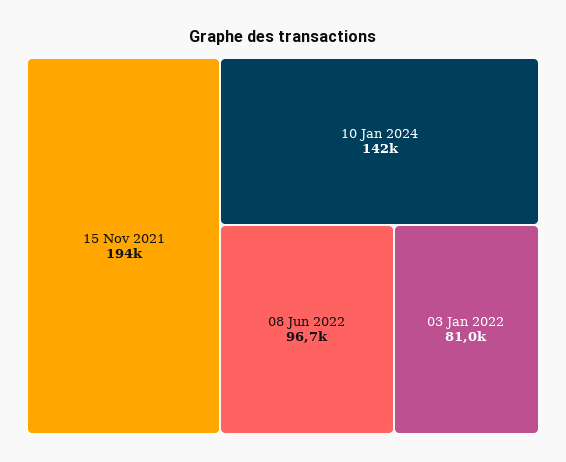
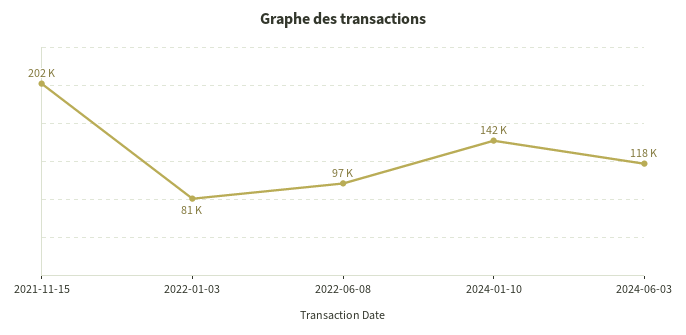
15 Nov 2021: 194000 -> 202000
2024-06-03: none -> 118000

